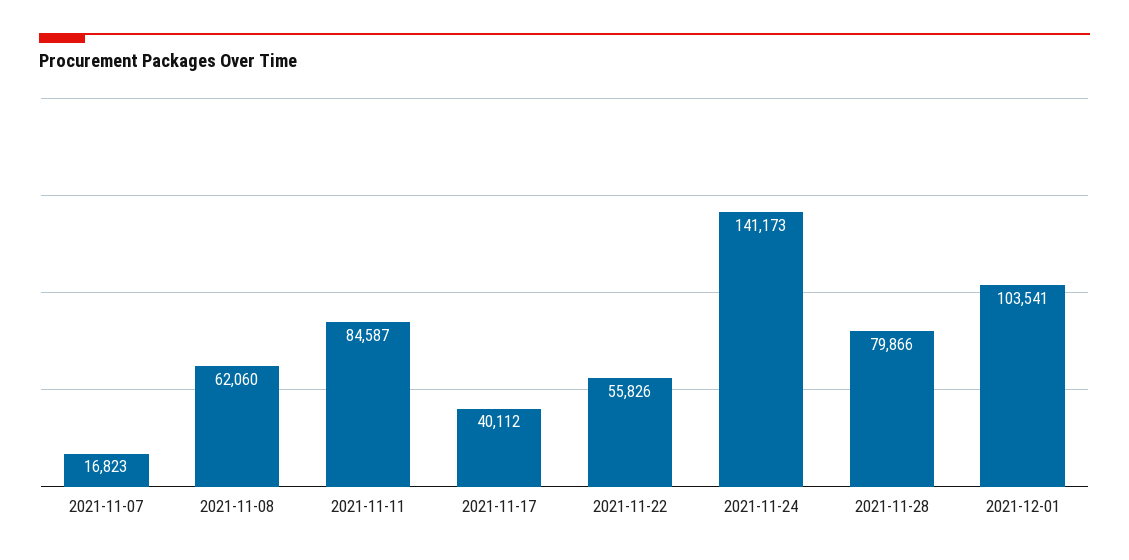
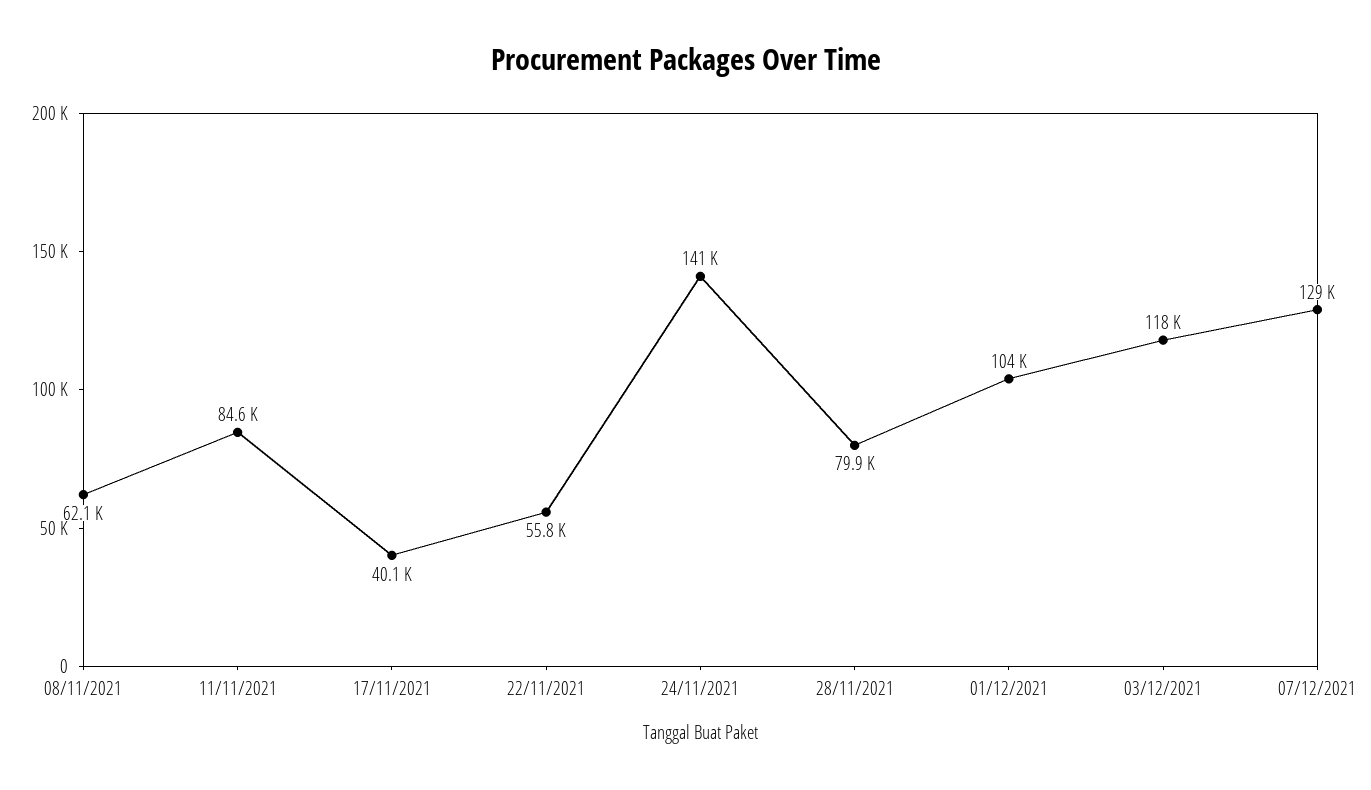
2021-11-07: 16823 -> none
03/12/2021: none -> 118000
07/12/2021: none -> 129000

